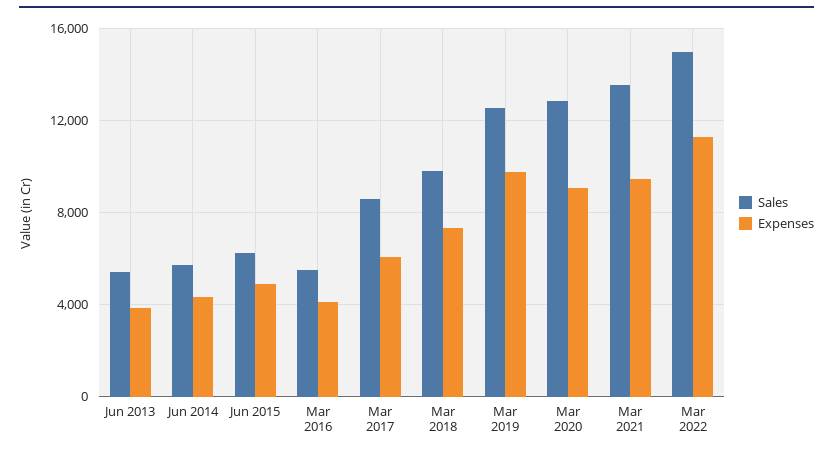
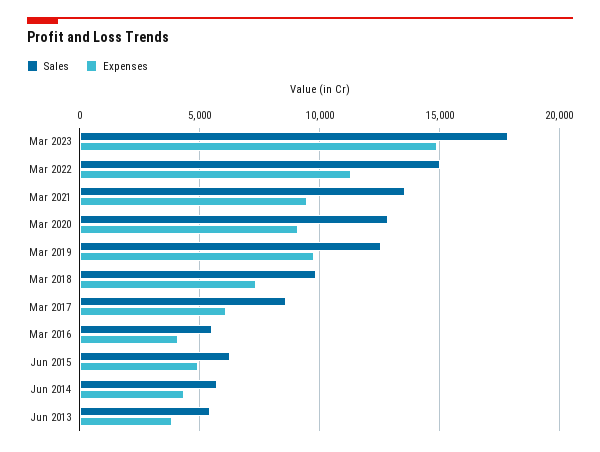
Sales, Mar 2023: none -> 18000
Expenses, Mar 2023: none -> 15000

